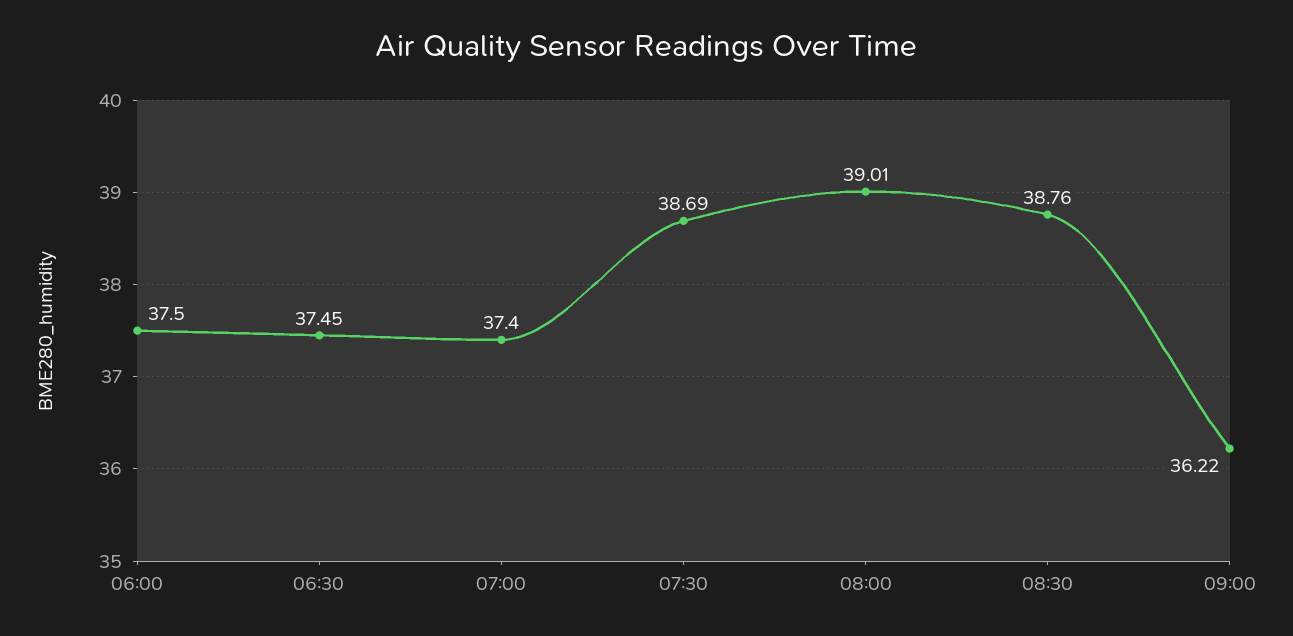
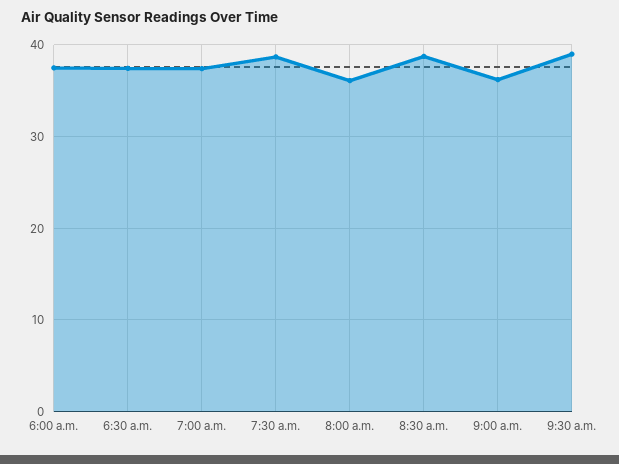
08:00: 39.01 -> 36
9:30 a.m.: none -> 39

